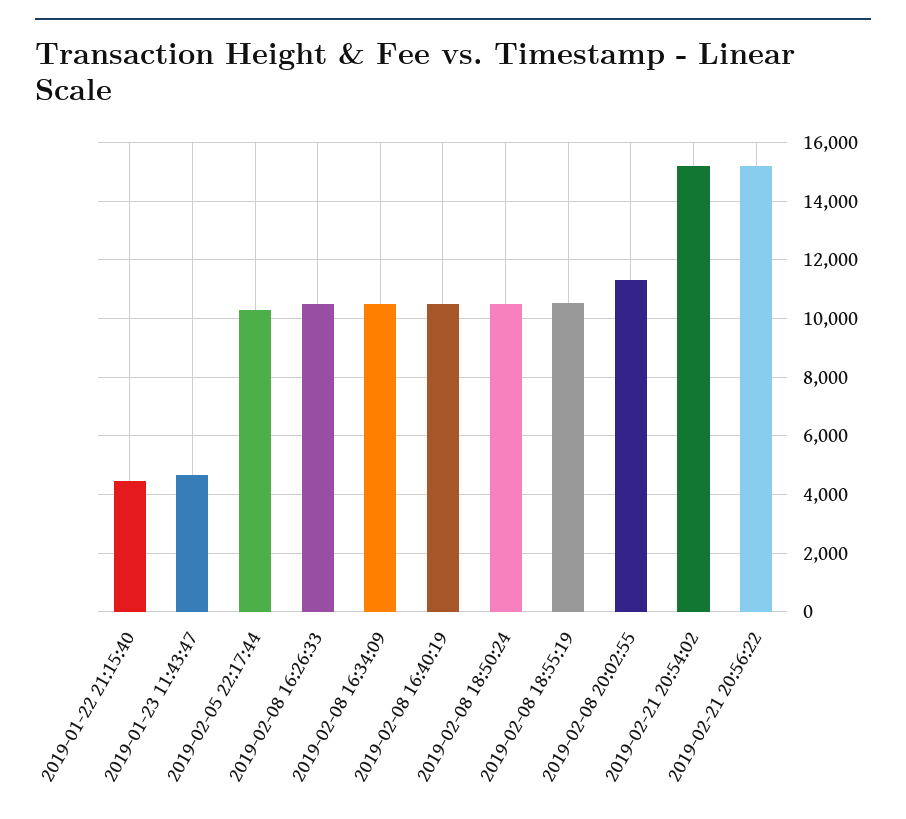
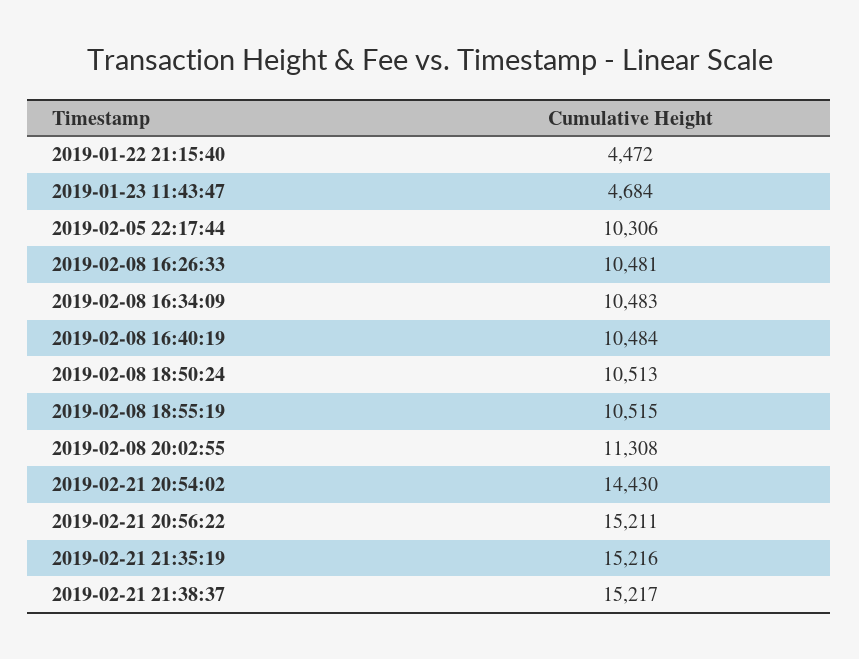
2019-02-21 20:54:02: 15250 -> 14430
2019-02-21 21:35:19: none -> 15216
2019-02-21 21:38:37: none -> 15217

